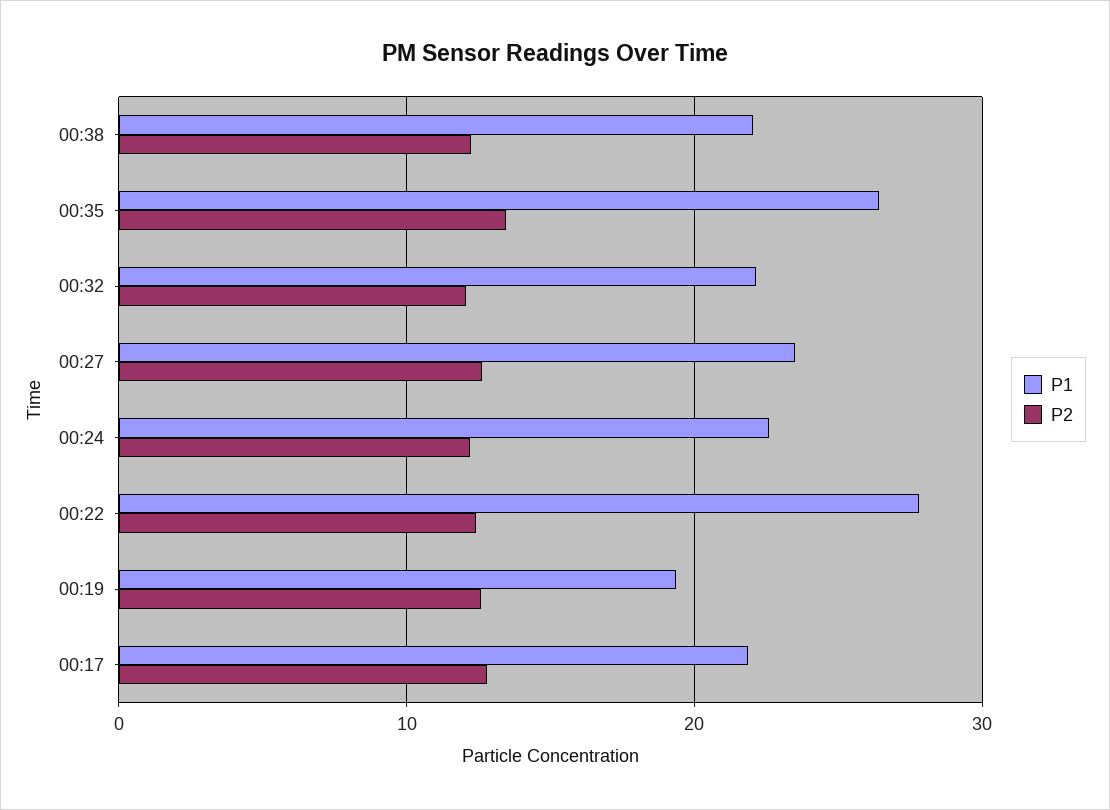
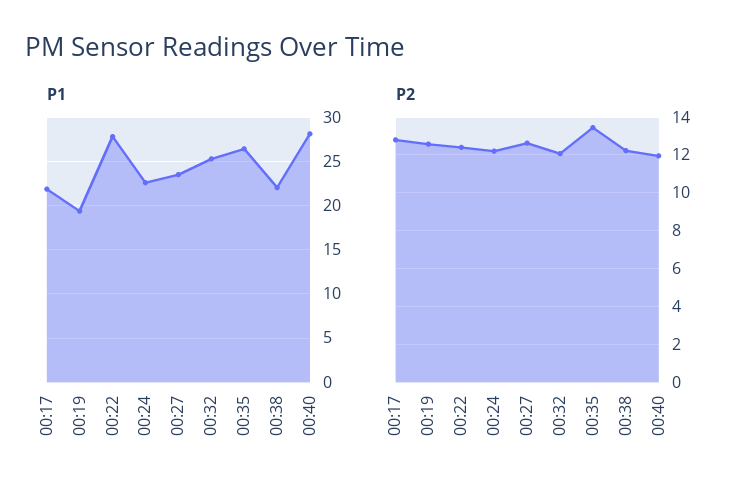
P1, 00:32: 22 -> 25
P1, 00:40: none -> 28
P2, 00:40: none -> 12

